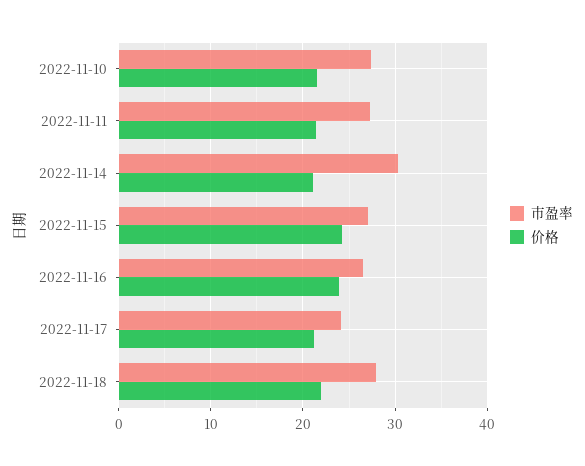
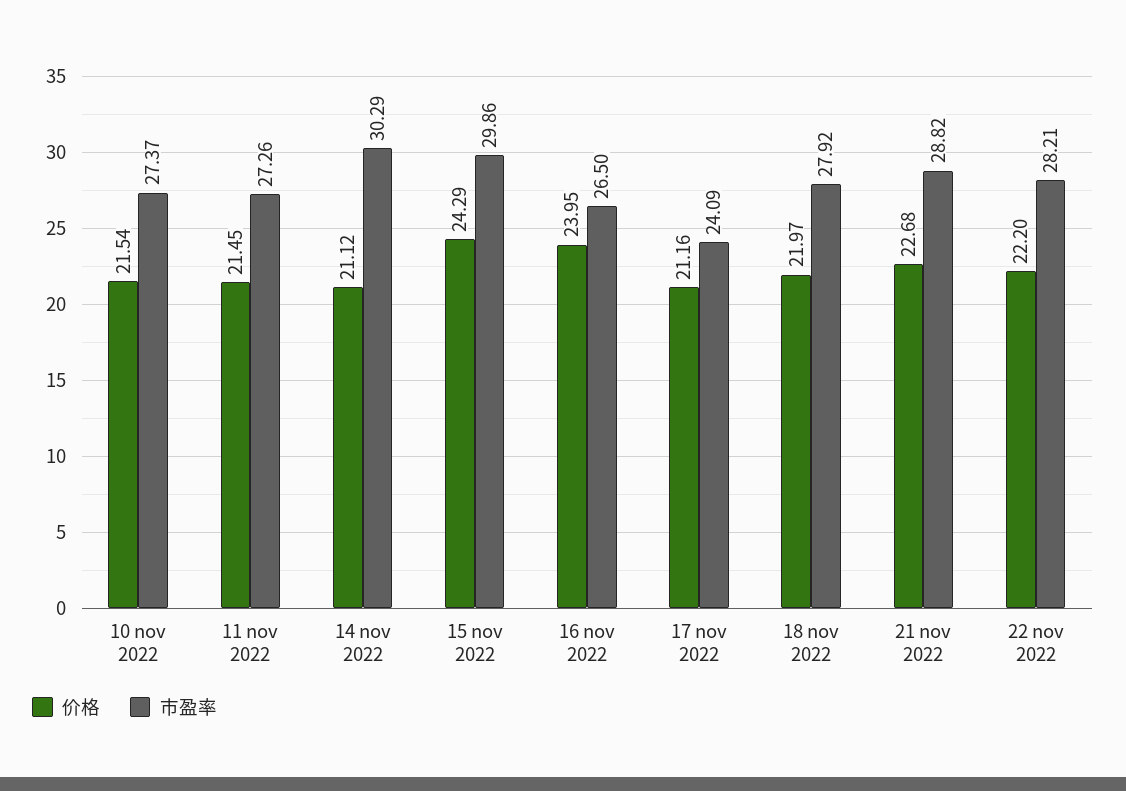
市盈率, 2022-11-15: 27 -> 29.86
价格, 21 nov 2022: none -> 22.68
市盈率, 21 nov 2022: none -> 28.82
价格, 22 nov 2022: none -> 22.2
市盈率, 22 nov 2022: none -> 28.21

